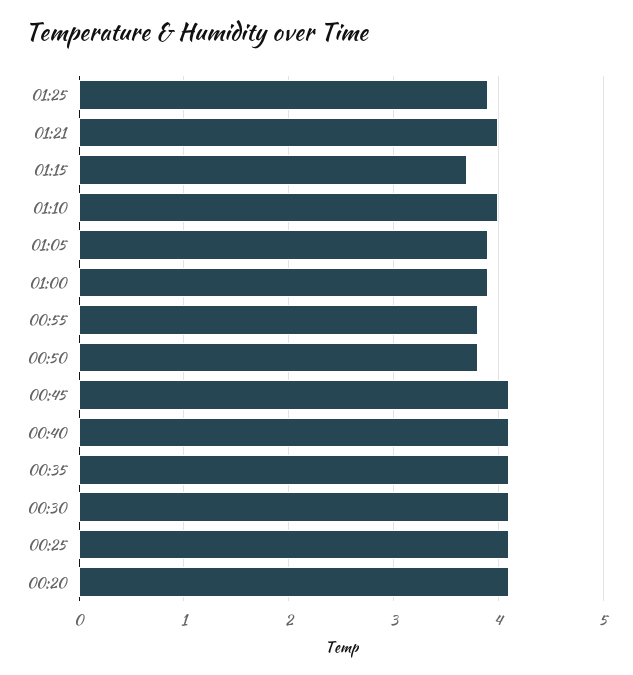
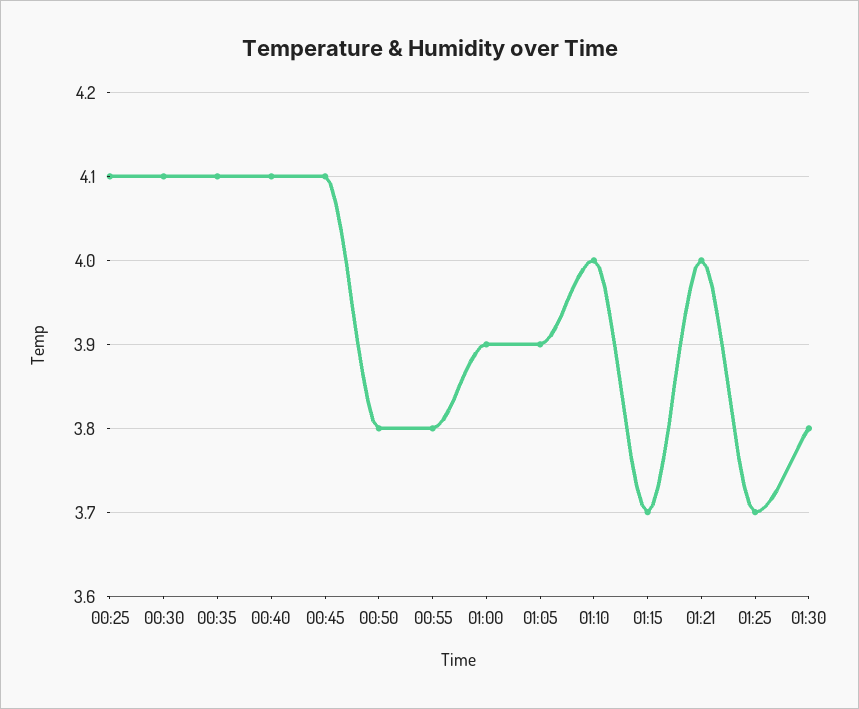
01:25: 3.9 -> 3.7
00:20: 4.1 -> none
01:30: none -> 3.8

